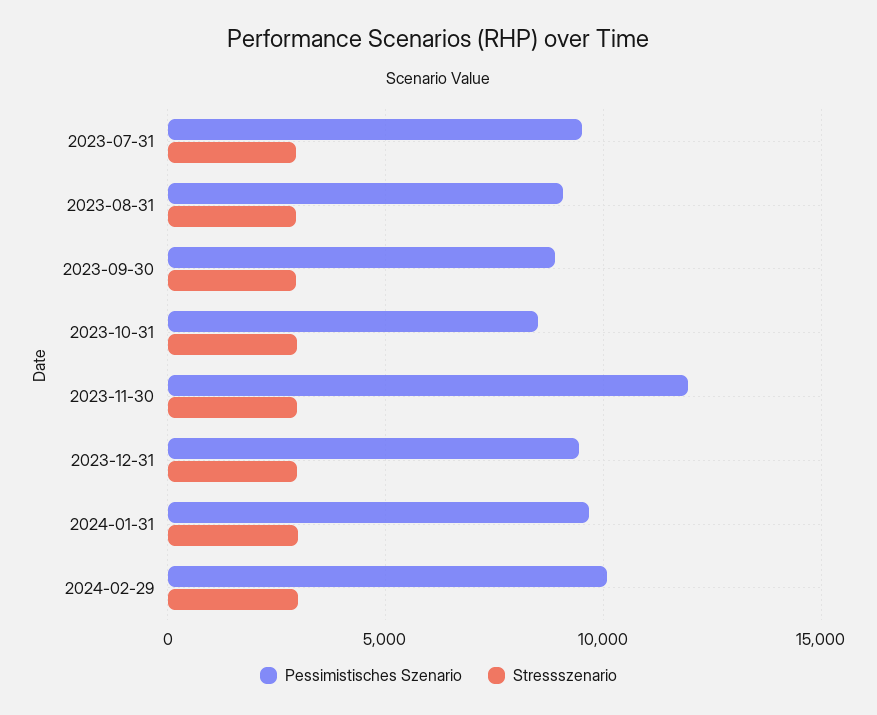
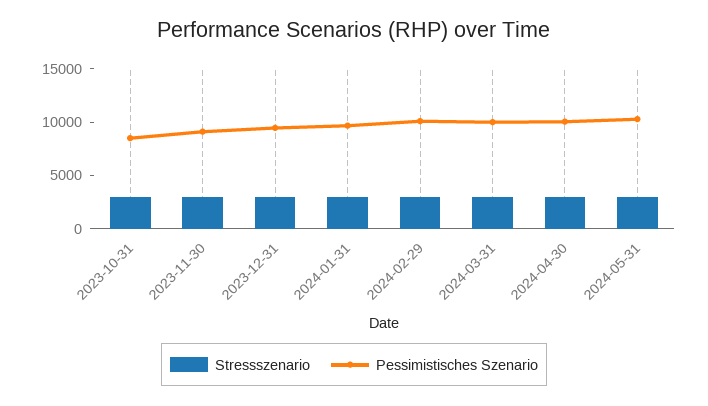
Pessimistisches Szenario, 2023-07-31: 9500 -> none
Stressszenario, 2023-07-31: 3000 -> none
Pessimistisches Szenario, 2023-08-31: 9000 -> none
Stressszenario, 2023-08-31: 3000 -> none
Pessimistisches Szenario, 2023-09-30: 9000 -> none
Stressszenario, 2023-09-30: 3000 -> none
Pessimistisches Szenario, 2023-11-30: 12000 -> 9000
Stressszenario, 2024-03-31: none -> 3000
Pessimistisches Szenario, 2024-03-31: none -> 10000
Stressszenario, 2024-04-30: none -> 3000
Pessimistisches Szenario, 2024-04-30: none -> 10000
Stressszenario, 2024-05-31: none -> 3000
Pessimistisches Szenario, 2024-05-31: none -> 10000

